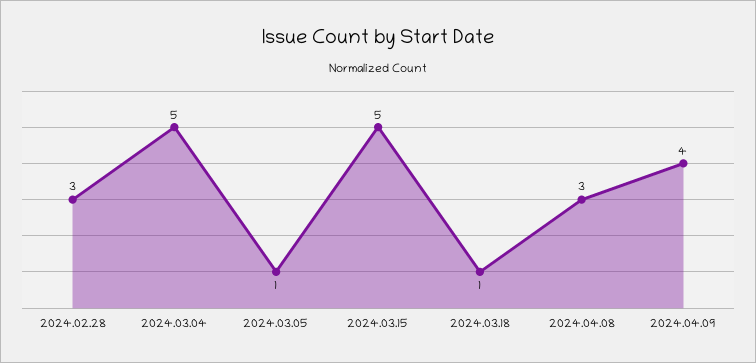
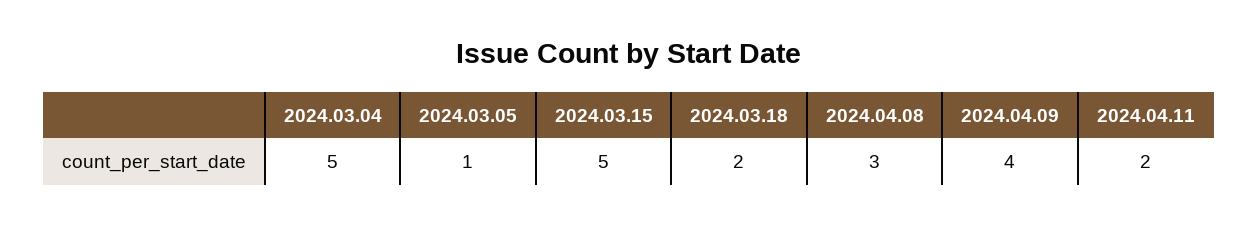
2024.02.28: 3 -> none
2024.03.18: 1 -> 2
2024.04.11: none -> 2

